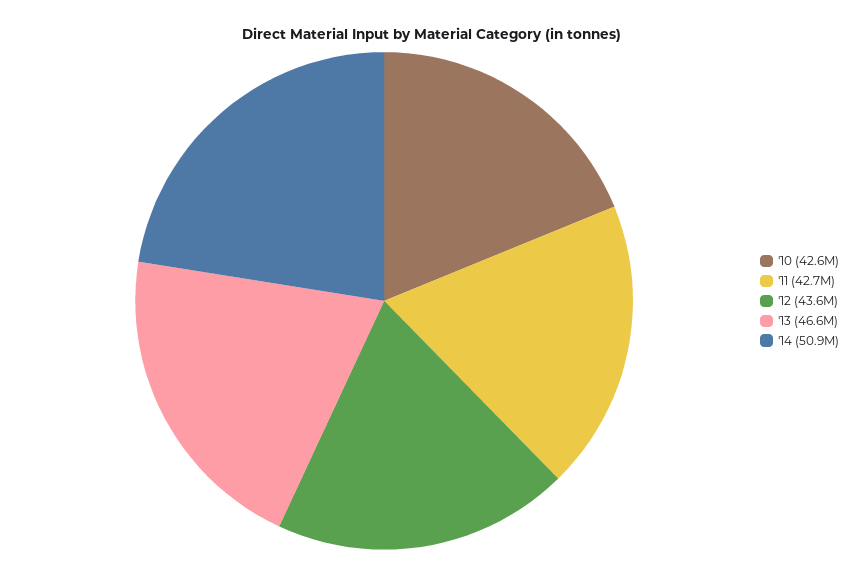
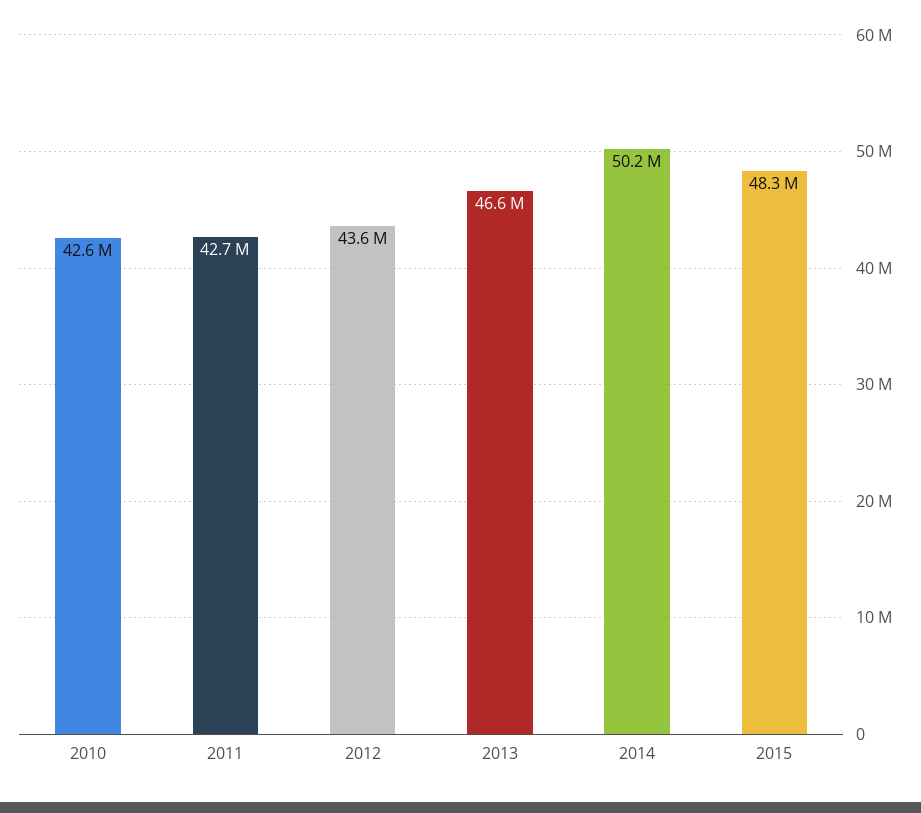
'14: 50900000 -> 50200000
2015: none -> 48300000

